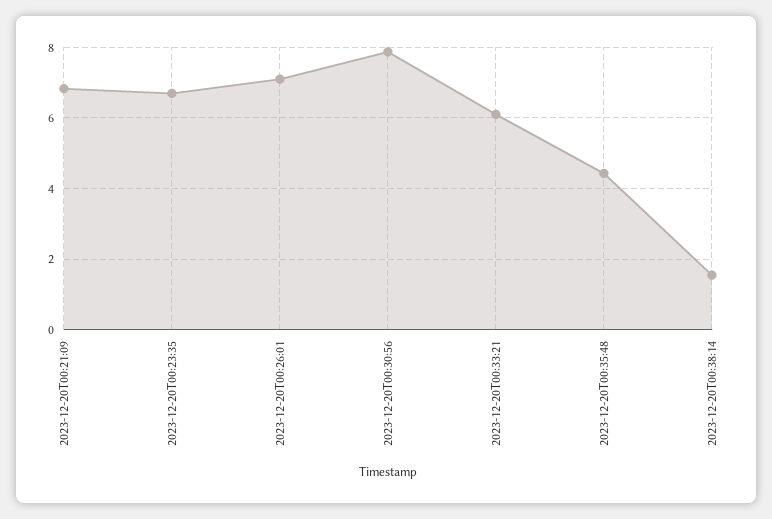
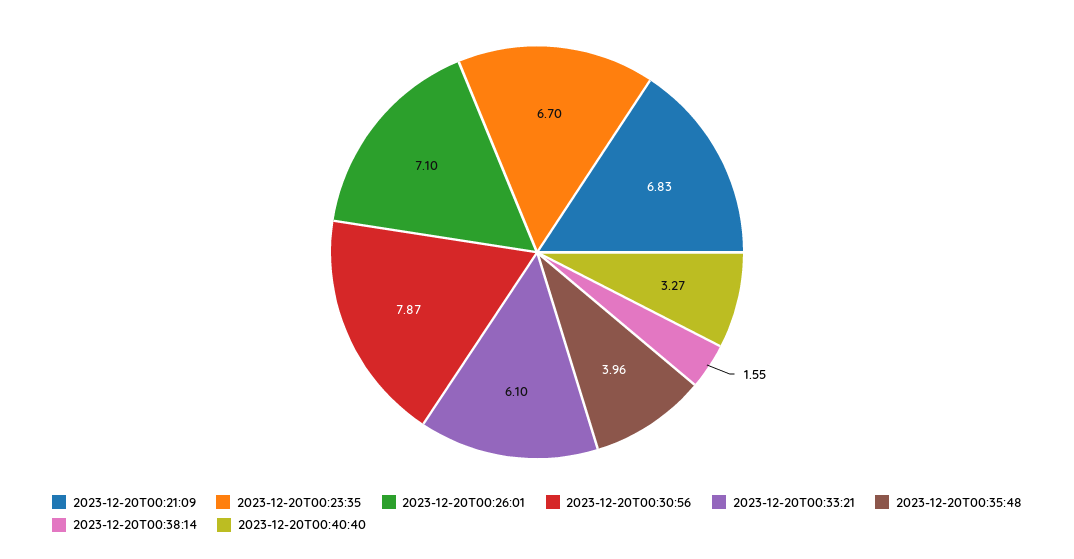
2023-12-20T00:35:48: 4.4 -> 3.96
2023-12-20T00:40:40: none -> 3.27

